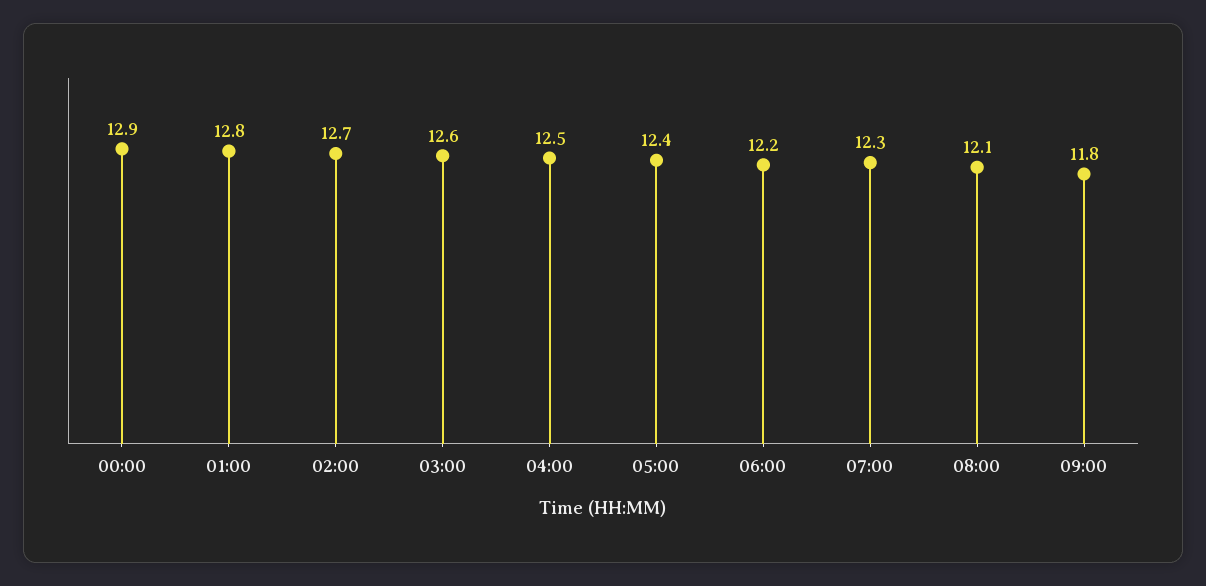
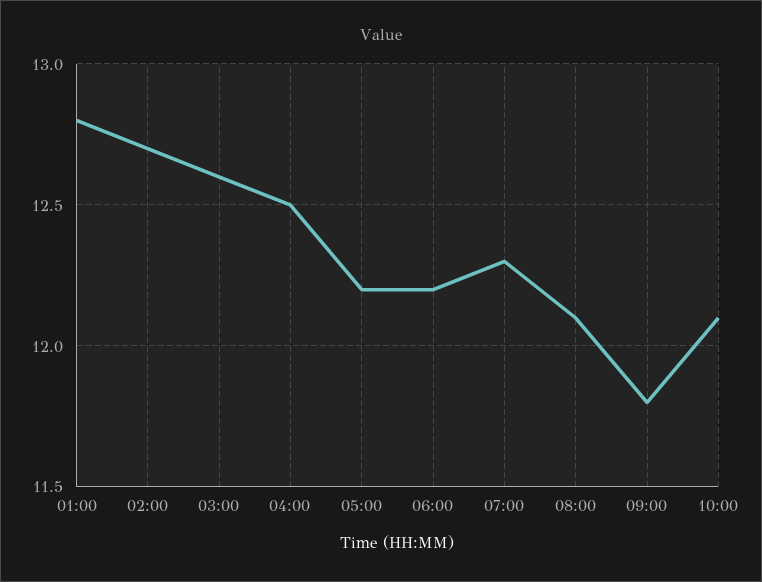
00:00: 12.9 -> none
05:00: 12.4 -> 12.2
10:00: none -> 12.1

